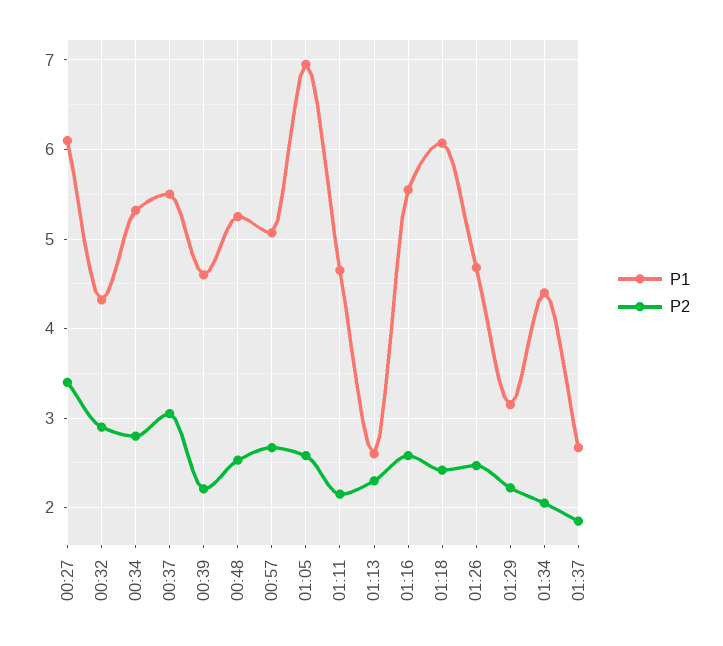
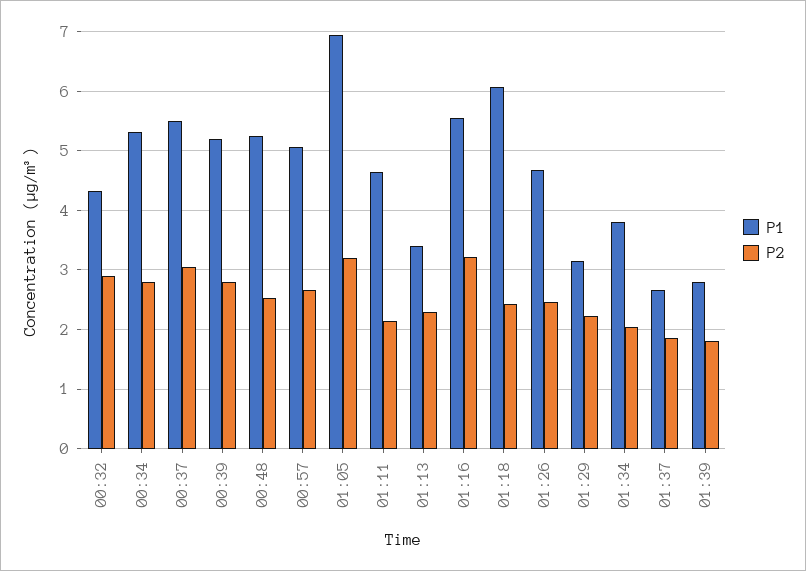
P1, 00:27: 6.1 -> none
P2, 00:27: 3.4 -> none
P1, 00:39: 4.6 -> 5.2
P2, 00:39: 2.2 -> 2.8
P2, 01:05: 2.6 -> 3.2
P1, 01:13: 2.6 -> 3.4
P2, 01:16: 2.6 -> 3.2
P1, 01:34: 4.4 -> 3.8
P1, 01:39: none -> 2.8
P2, 01:39: none -> 1.8

